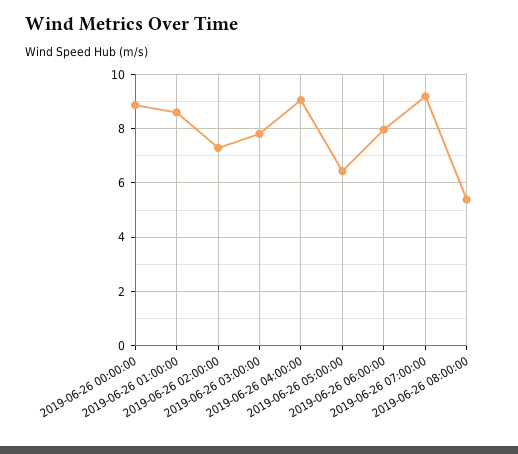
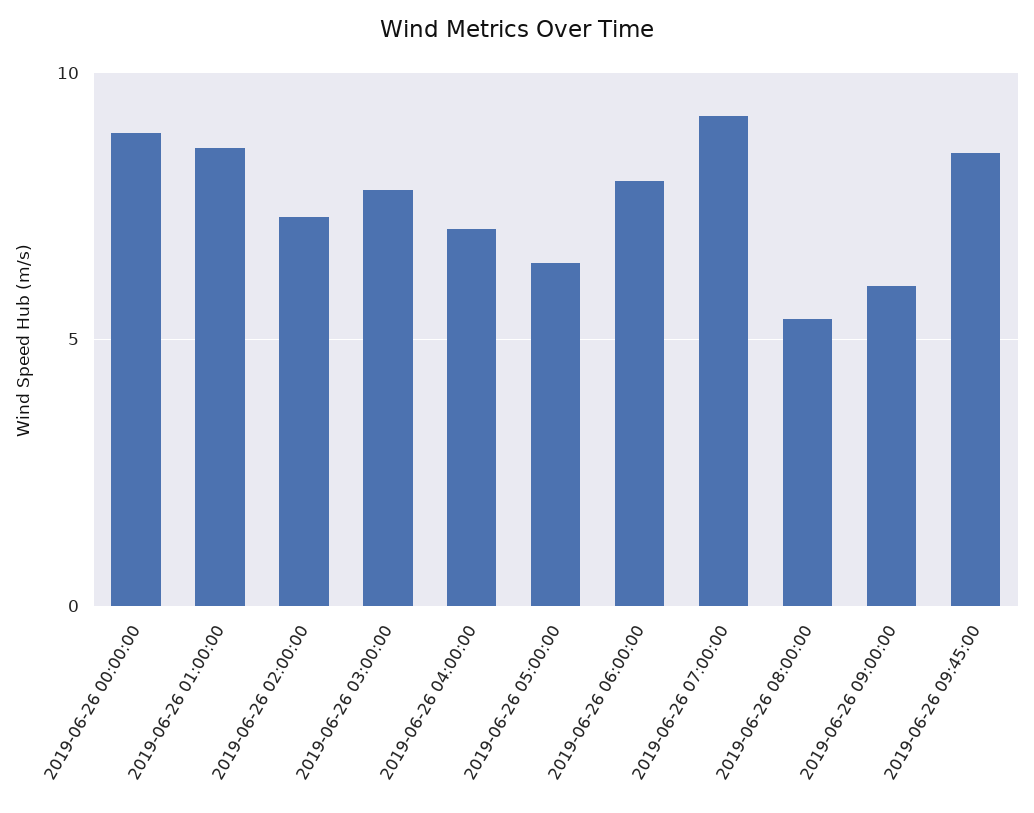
2019-06-26 04:00:00: 9 -> 7
2019-06-26 09:00:00: none -> 6
2019-06-26 09:45:00: none -> 8.5

